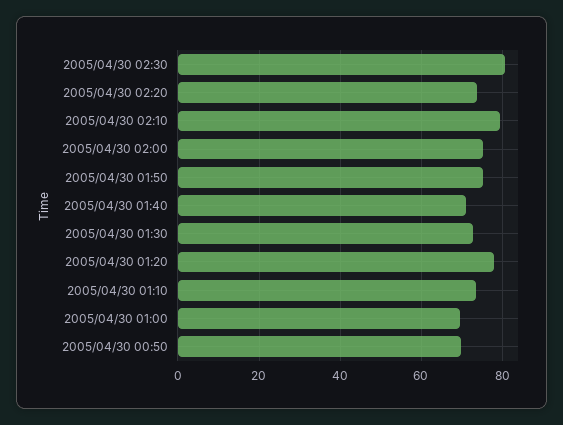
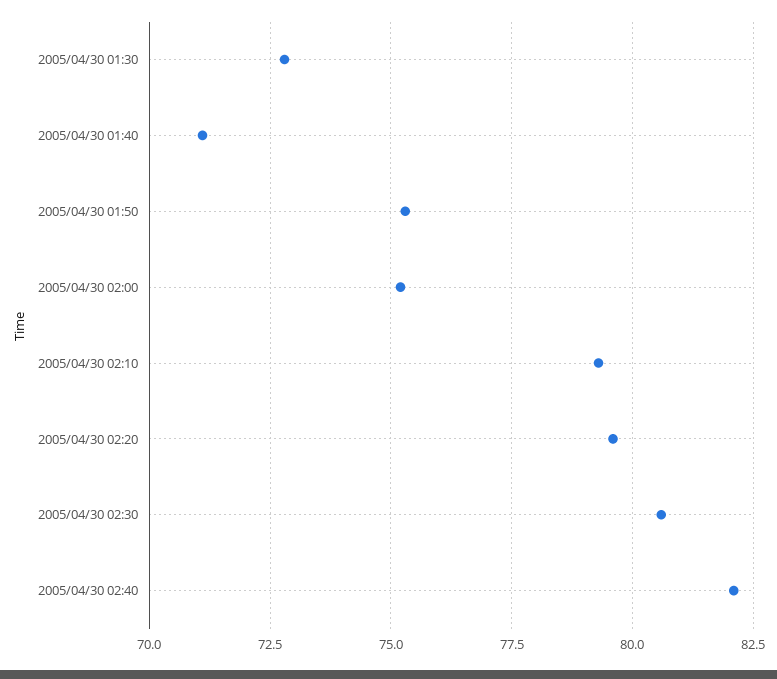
2005/04/30 02:20: 74 -> 79.5
2005/04/30 01:20: 78 -> none
2005/04/30 01:10: 74 -> none
2005/04/30 01:00: 70 -> none
2005/04/30 00:50: 70 -> none
2005/04/30 02:40: none -> 82

